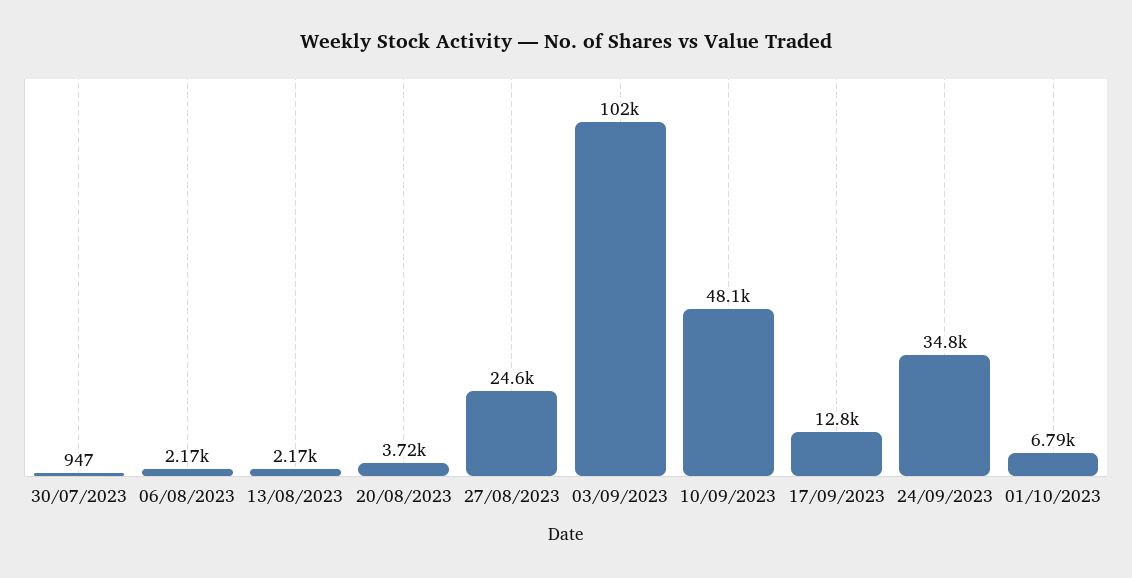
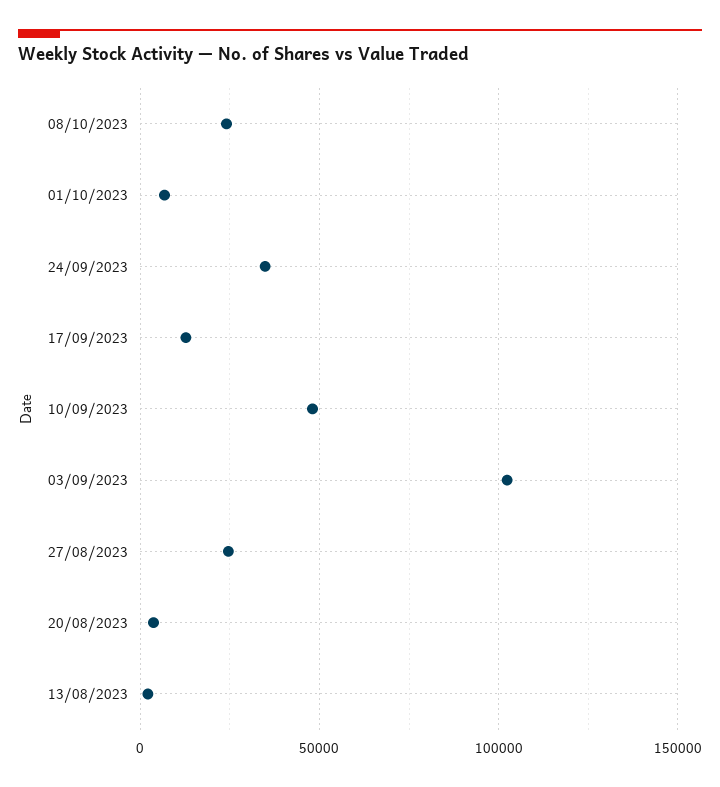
30/07/2023: 947 -> none
06/08/2023: 2170 -> none
08/10/2023: none -> 25000

